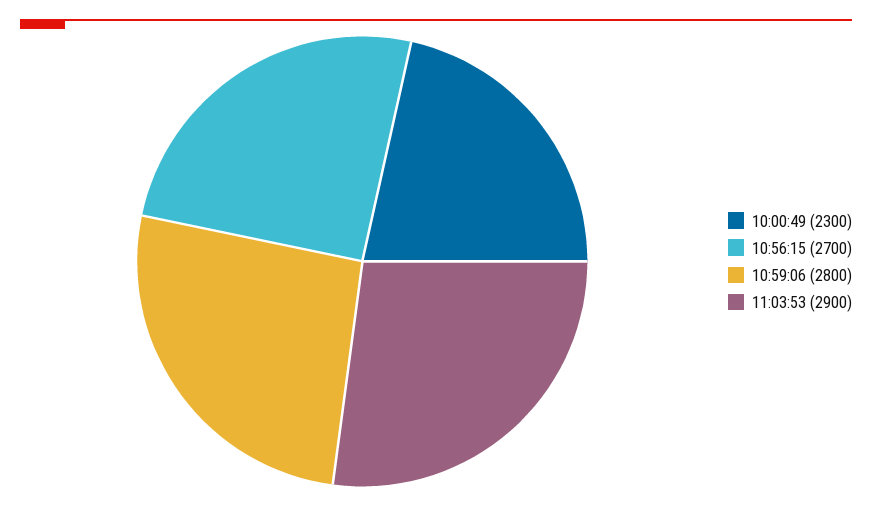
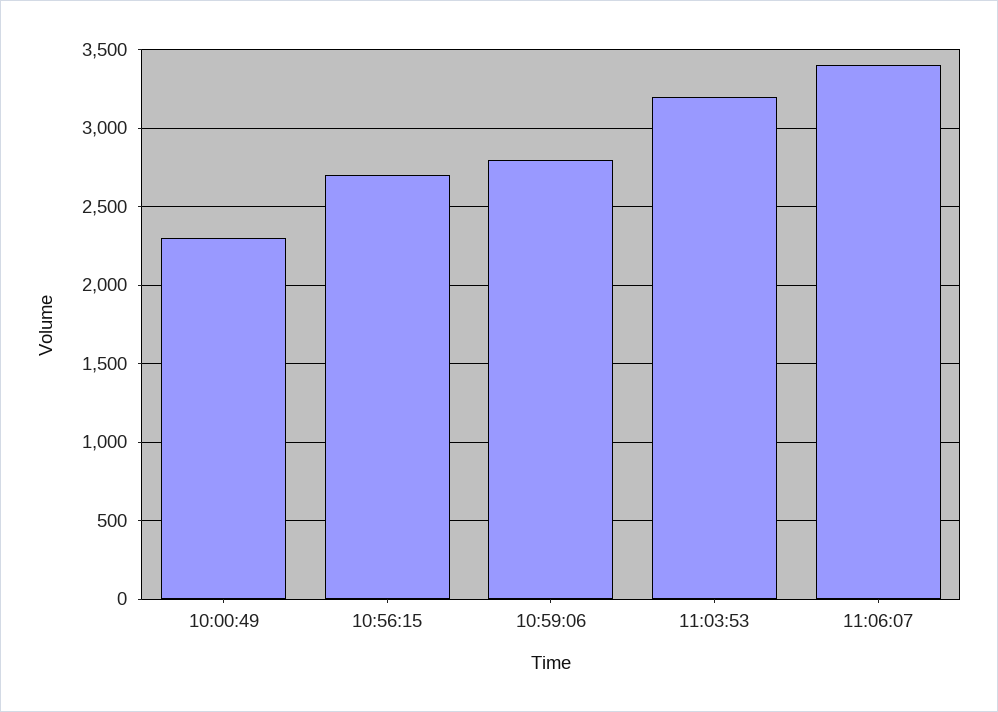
11:03:53: 2900 -> 3200
11:06:07: none -> 3400

